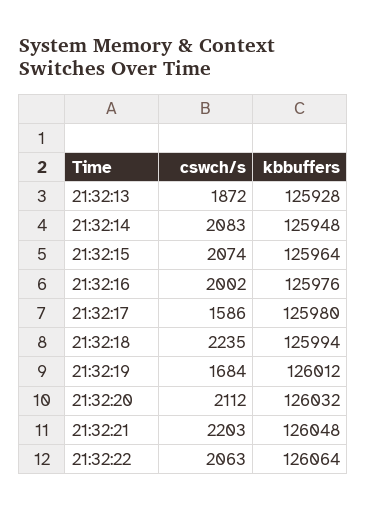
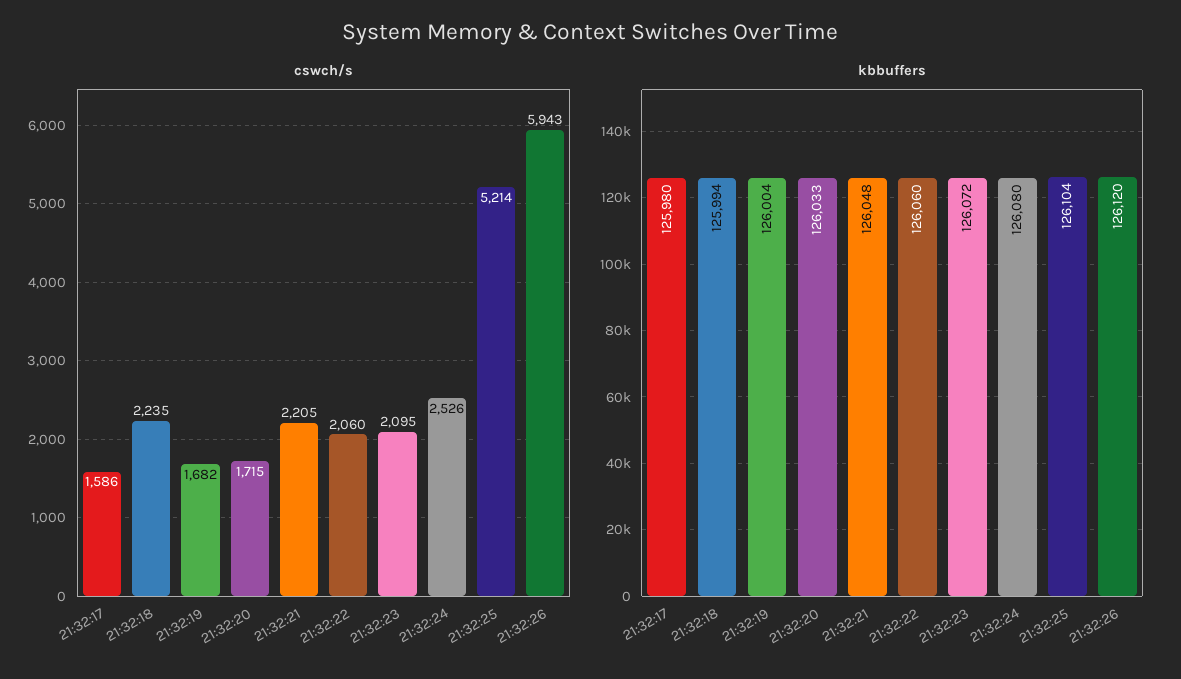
cswch/s, 21:32:13: 1872 -> none
kbbuffers, 21:32:13: 125928 -> none
cswch/s, 21:32:14: 2083 -> none
kbbuffers, 21:32:14: 125948 -> none
cswch/s, 21:32:15: 2074 -> none
kbbuffers, 21:32:15: 125964 -> none
cswch/s, 21:32:16: 2002 -> none
kbbuffers, 21:32:16: 125976 -> none
cswch/s, 21:32:19: 1684 -> 1682
kbbuffers, 21:32:19: 126012 -> 126004
cswch/s, 21:32:20: 2112 -> 1715
kbbuffers, 21:32:20: 126032 -> 126033
cswch/s, 21:32:21: 2203 -> 2205
cswch/s, 21:32:22: 2063 -> 2060
kbbuffers, 21:32:22: 126064 -> 126060
cswch/s, 21:32:23: none -> 2095
cswch/s, 21:32:24: none -> 2526
cswch/s, 21:32:25: none -> 5214
cswch/s, 21:32:26: none -> 5943
kbbuffers, 21:32:23: none -> 126072
kbbuffers, 21:32:24: none -> 126080
kbbuffers, 21:32:25: none -> 126104
kbbuffers, 21:32:26: none -> 126120

